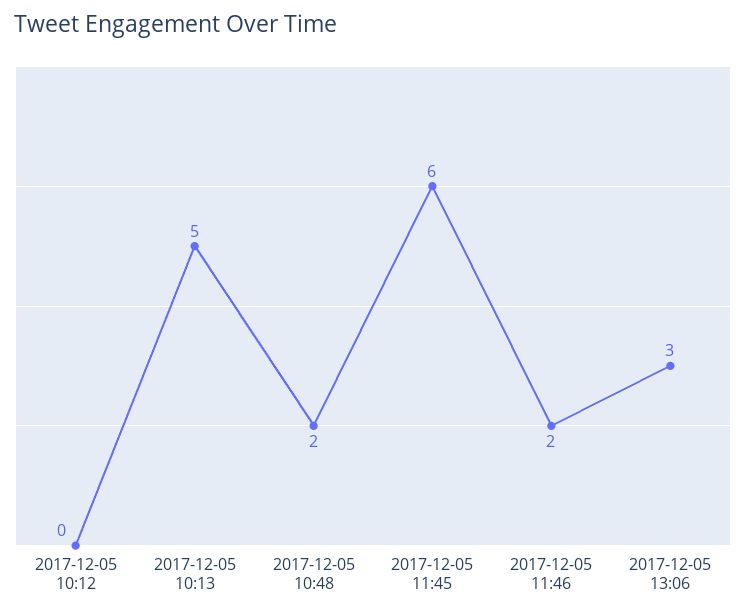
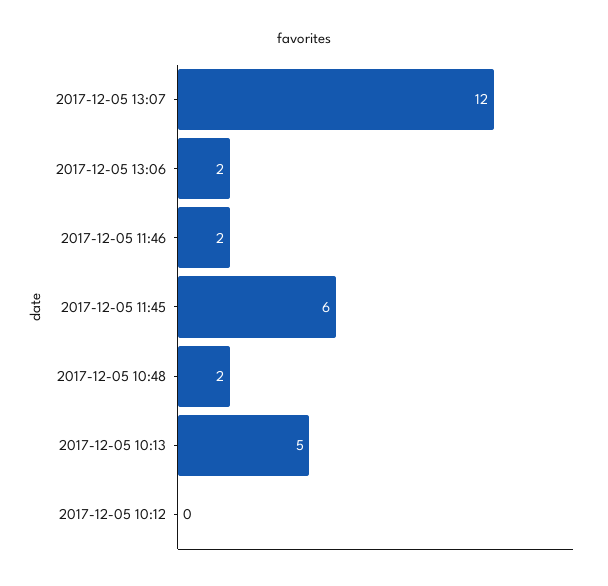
2017-12-05 13:06: 3 -> 2
2017-12-05 13:07: none -> 12

